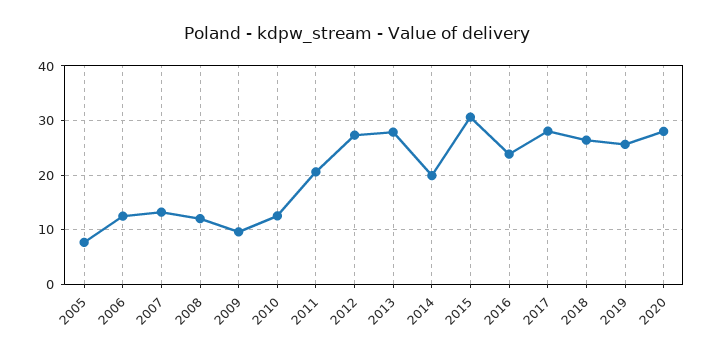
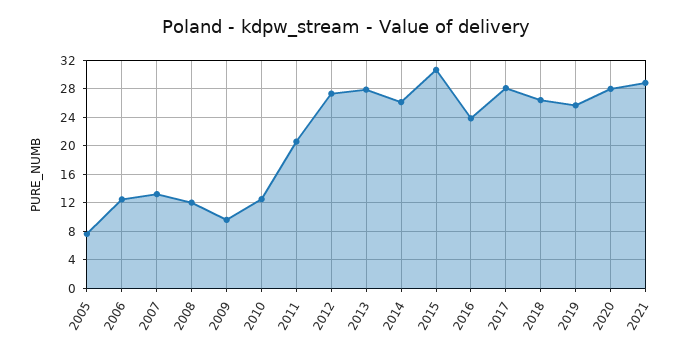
2014: 20 -> 26
2021: none -> 29

